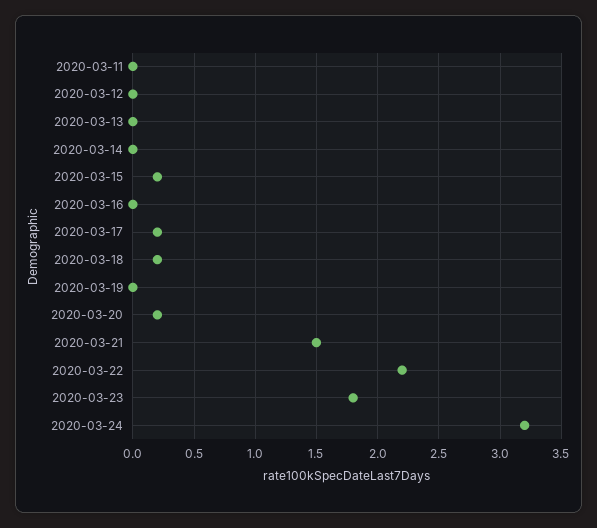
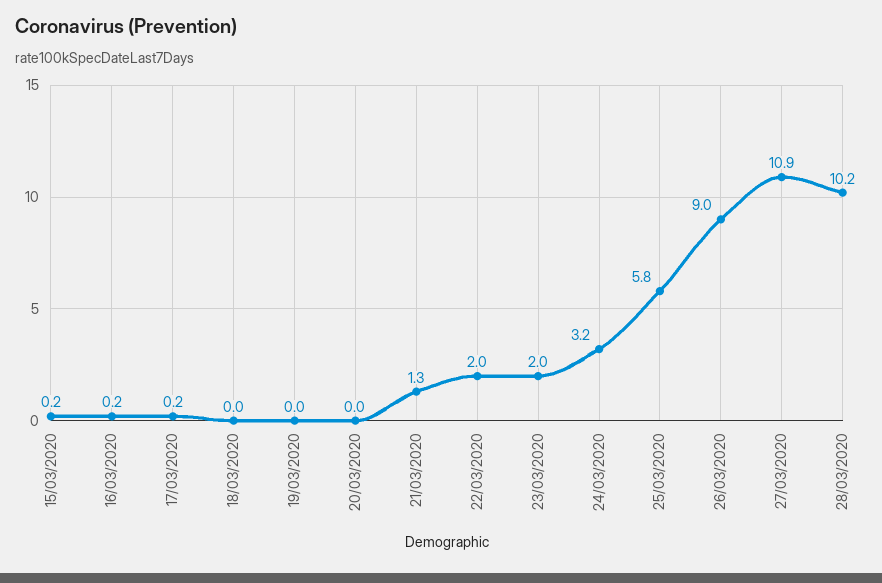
2020-03-11: 0 -> none
2020-03-12: 0 -> none
2020-03-13: 0 -> none
2020-03-14: 0 -> none
2020-03-16: 0 -> 0.2
2020-03-18: 0.2 -> 0
2020-03-20: 0.2 -> 0
2020-03-21: 1.5 -> 1.3
2020-03-22: 2.2 -> 2
2020-03-23: 1.8 -> 2
25/03/2020: none -> 5.8
26/03/2020: none -> 9
27/03/2020: none -> 10.9
28/03/2020: none -> 10.2

